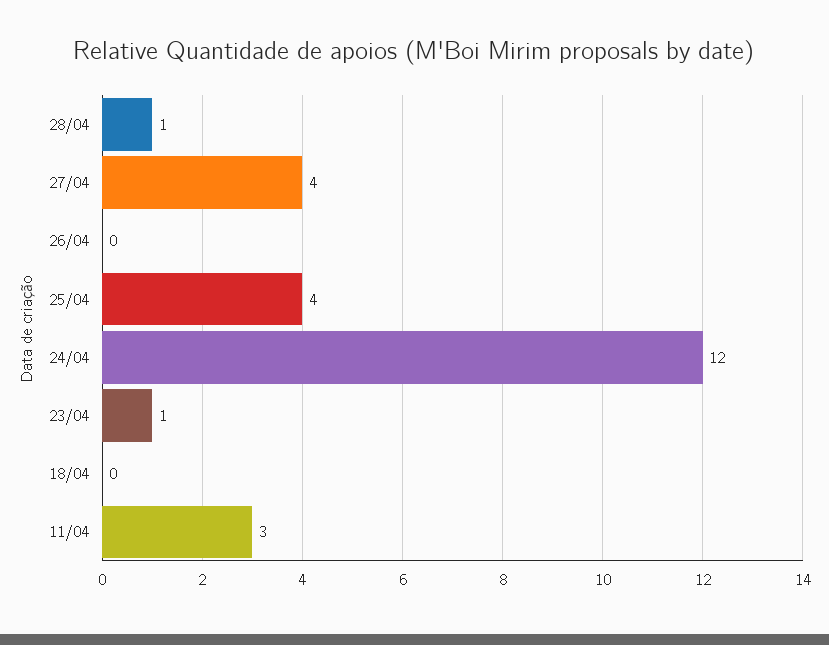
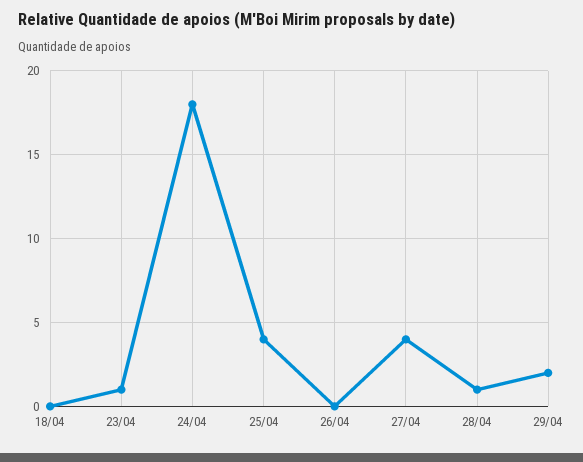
24/04: 12 -> 18
11/04: 3 -> none
29/04: none -> 2

